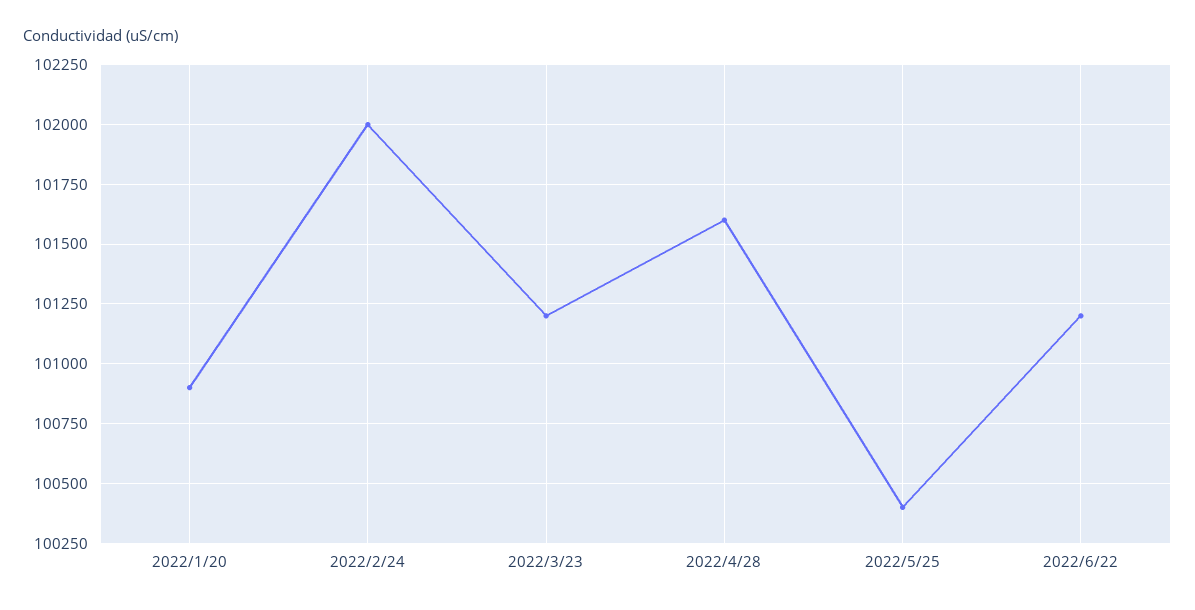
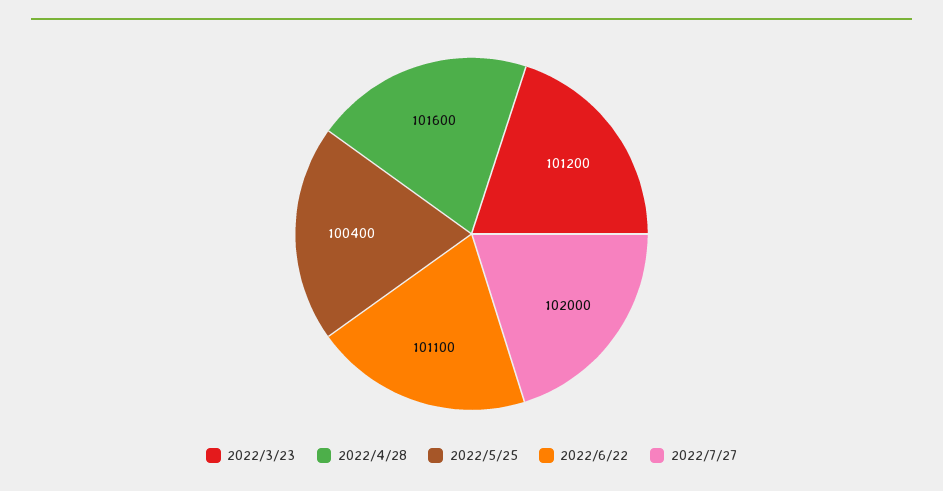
2022/1/20: 100900 -> none
2022/2/24: 102000 -> none
2022/6/22: 101200 -> 101100
2022/7/27: none -> 102000

